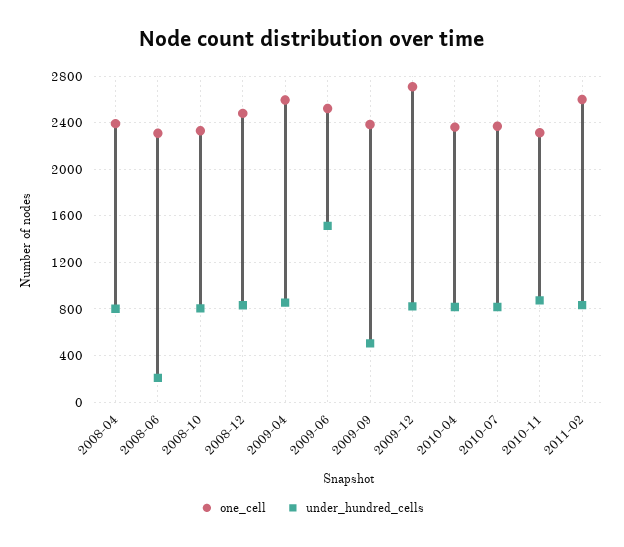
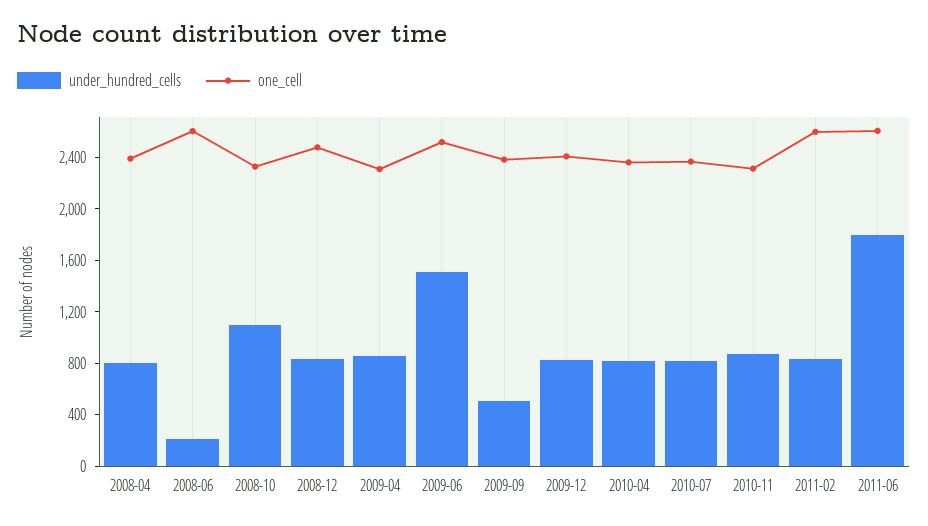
one_cell, 2008-06: 2300 -> 2600
under_hundred_cells, 2008-10: 800 -> 1100
one_cell, 2009-04: 2600 -> 2300
one_cell, 2009-12: 2700 -> 2400
under_hundred_cells, 2011-06: none -> 1800
one_cell, 2011-06: none -> 2600

